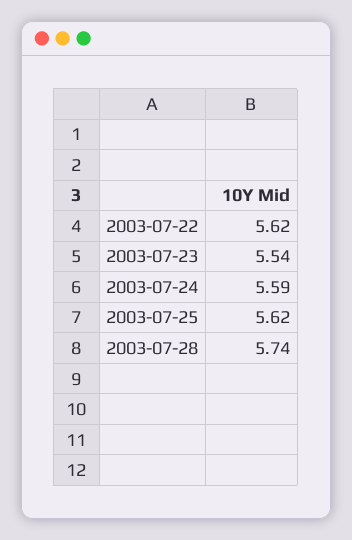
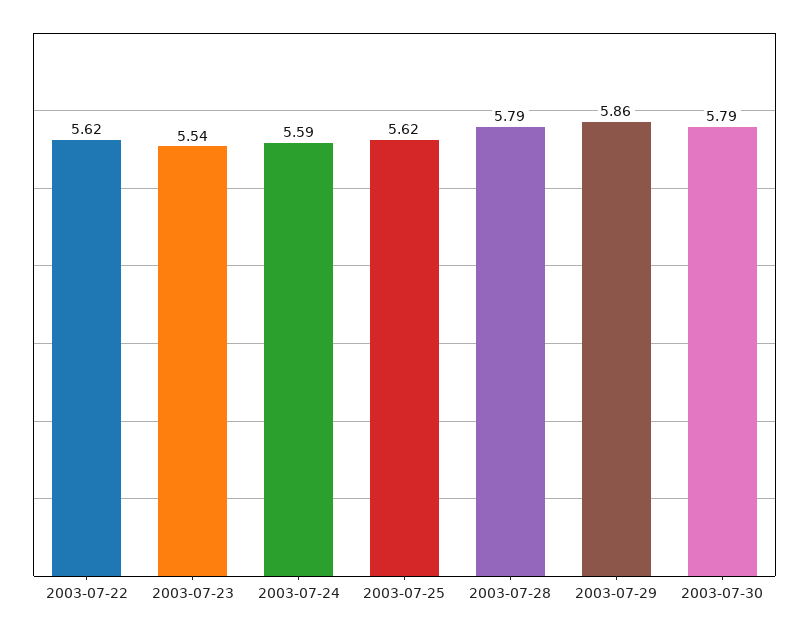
2003-07-28: 5.74 -> 5.79
2003-07-29: none -> 5.86
2003-07-30: none -> 5.79

